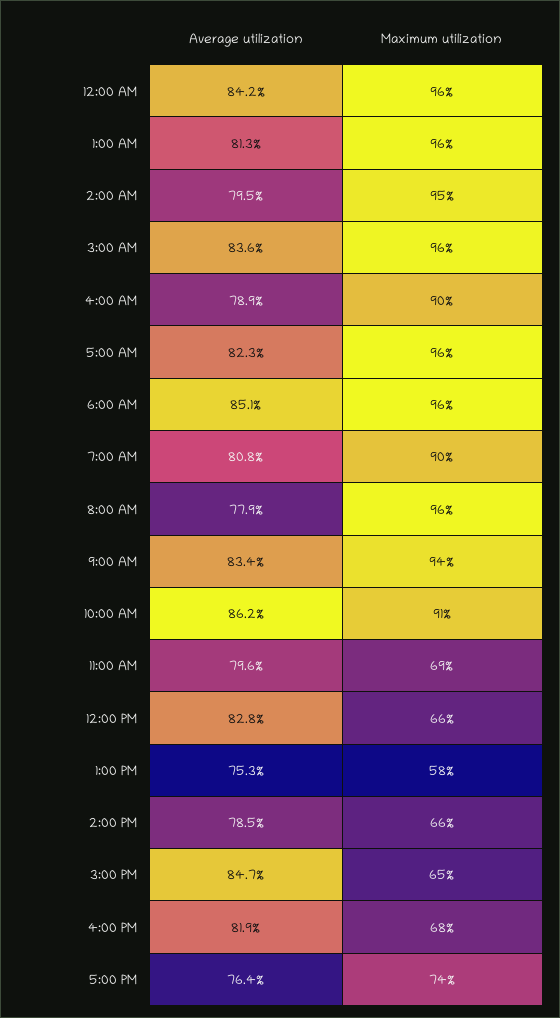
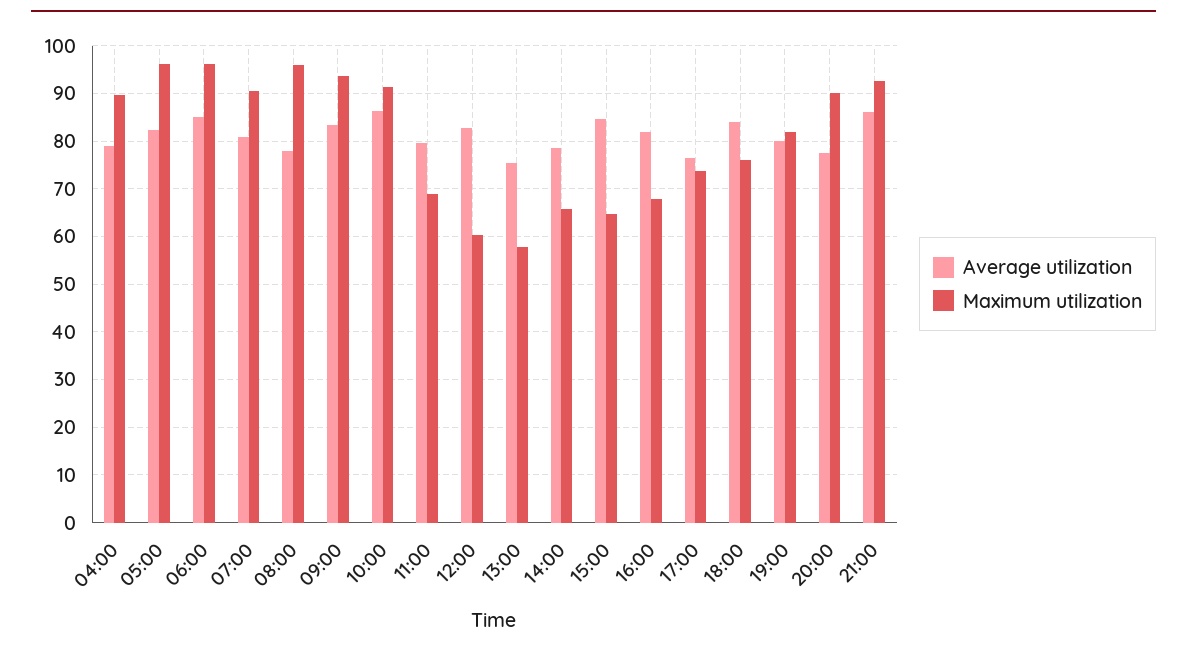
Average utilization, 12:00 AM: 84.2 -> none
Maximum utilization, 12:00 AM: 96 -> none
Average utilization, 1:00 AM: 81.3 -> none
Maximum utilization, 1:00 AM: 96 -> none
Average utilization, 2:00 AM: 79.5 -> none
Maximum utilization, 2:00 AM: 95 -> none
Average utilization, 3:00 AM: 83.6 -> none
Maximum utilization, 3:00 AM: 96 -> none
Maximum utilization, 12:00 PM: 66 -> 60
Average utilization, 18:00: none -> 84
Maximum utilization, 18:00: none -> 76
Average utilization, 19:00: none -> 80
Maximum utilization, 19:00: none -> 82
Average utilization, 20:00: none -> 78
Maximum utilization, 20:00: none -> 90
Average utilization, 21:00: none -> 86
Maximum utilization, 21:00: none -> 92

